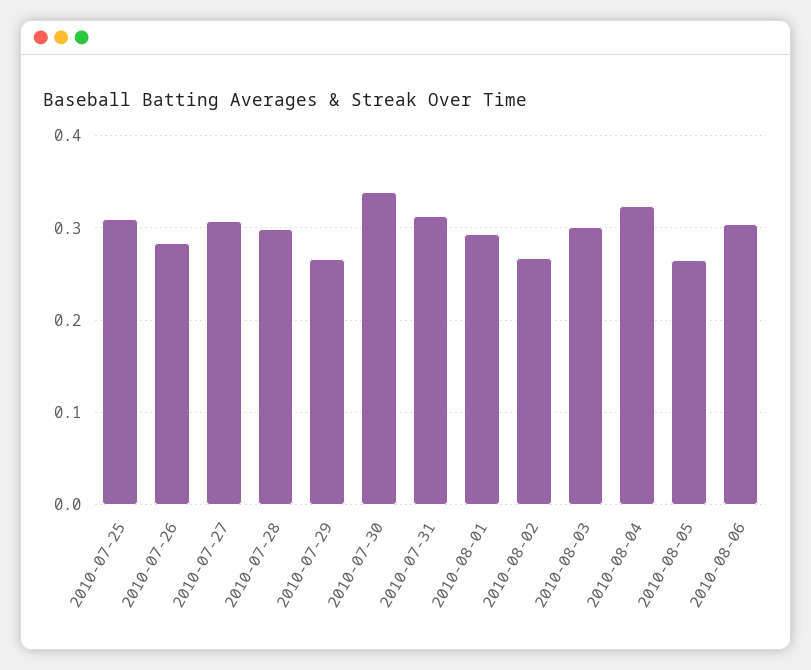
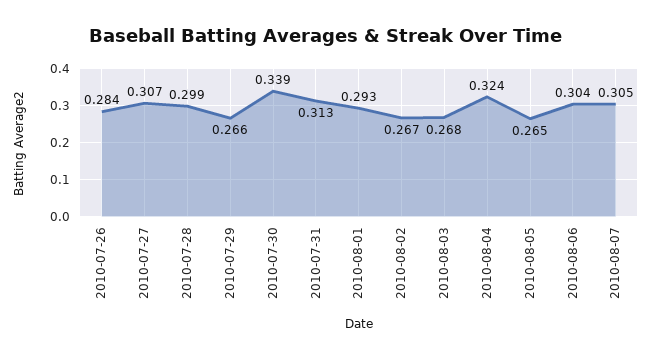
2010-07-25: 0.31 -> none
2010-08-03: 0.3 -> 0.268
2010-08-07: none -> 0.305

